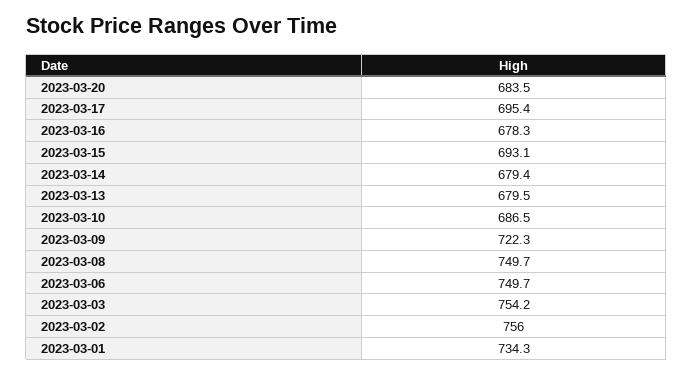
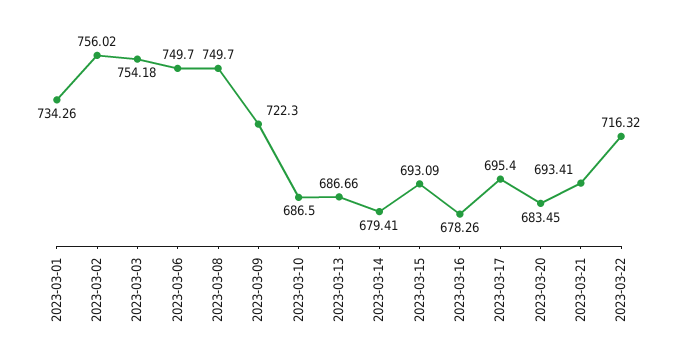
2023-03-13: 679.5 -> 686.66
2023-03-21: none -> 693.41
2023-03-22: none -> 716.32

